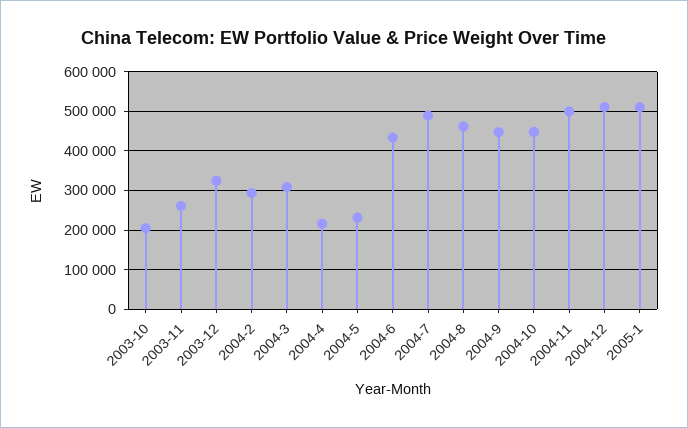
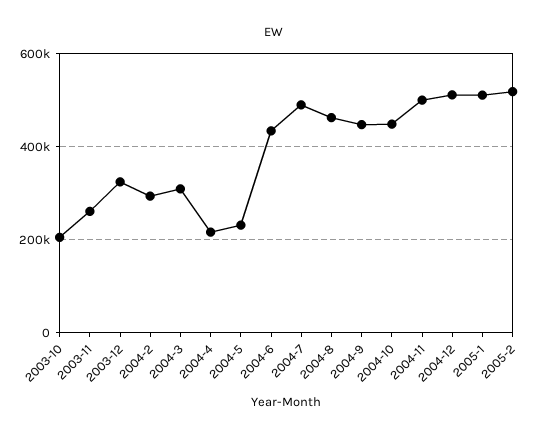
2005-2: none -> 520000

